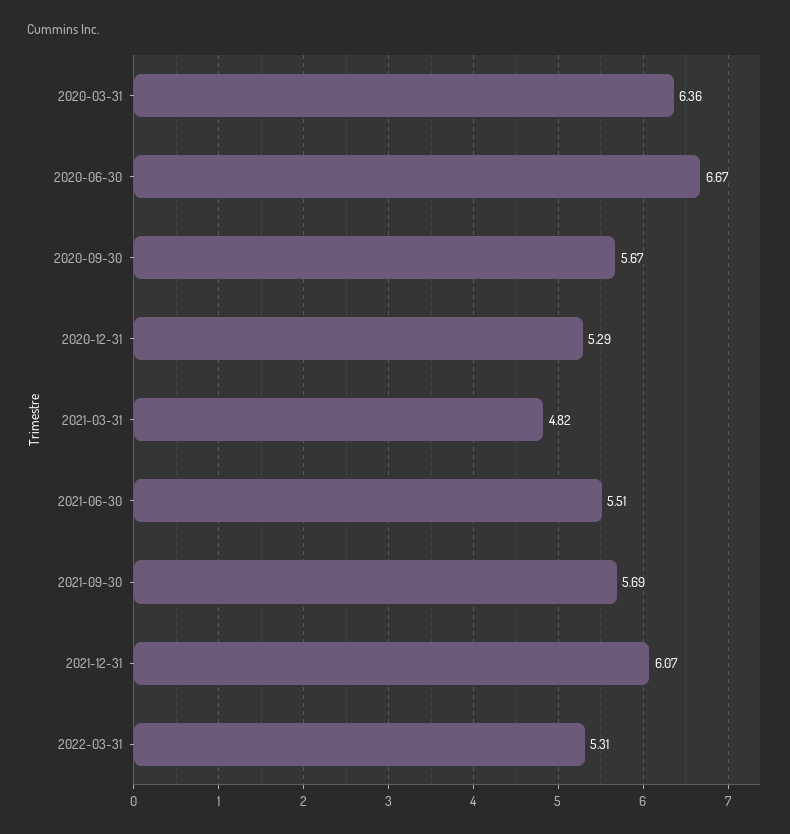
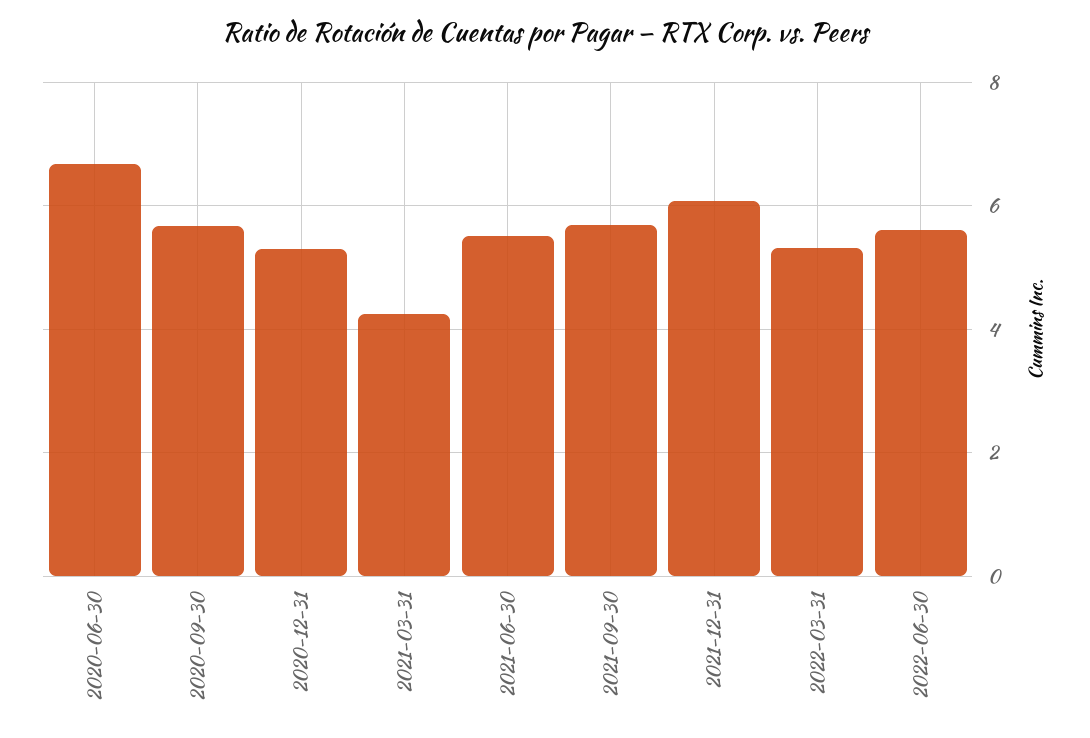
2020-03-31: 6.36 -> none
2021-03-31: 4.82 -> 4.2
2022-06-30: none -> 5.6

